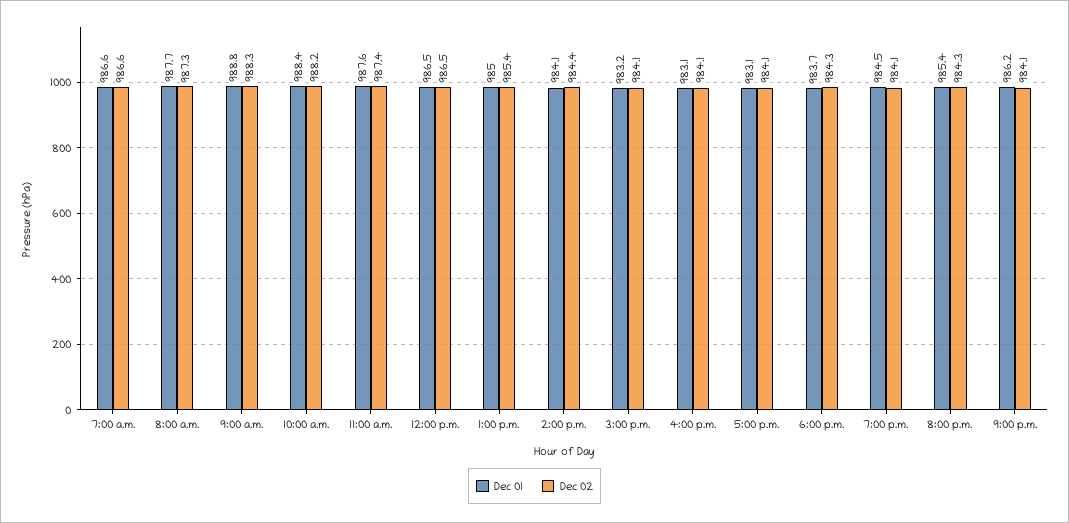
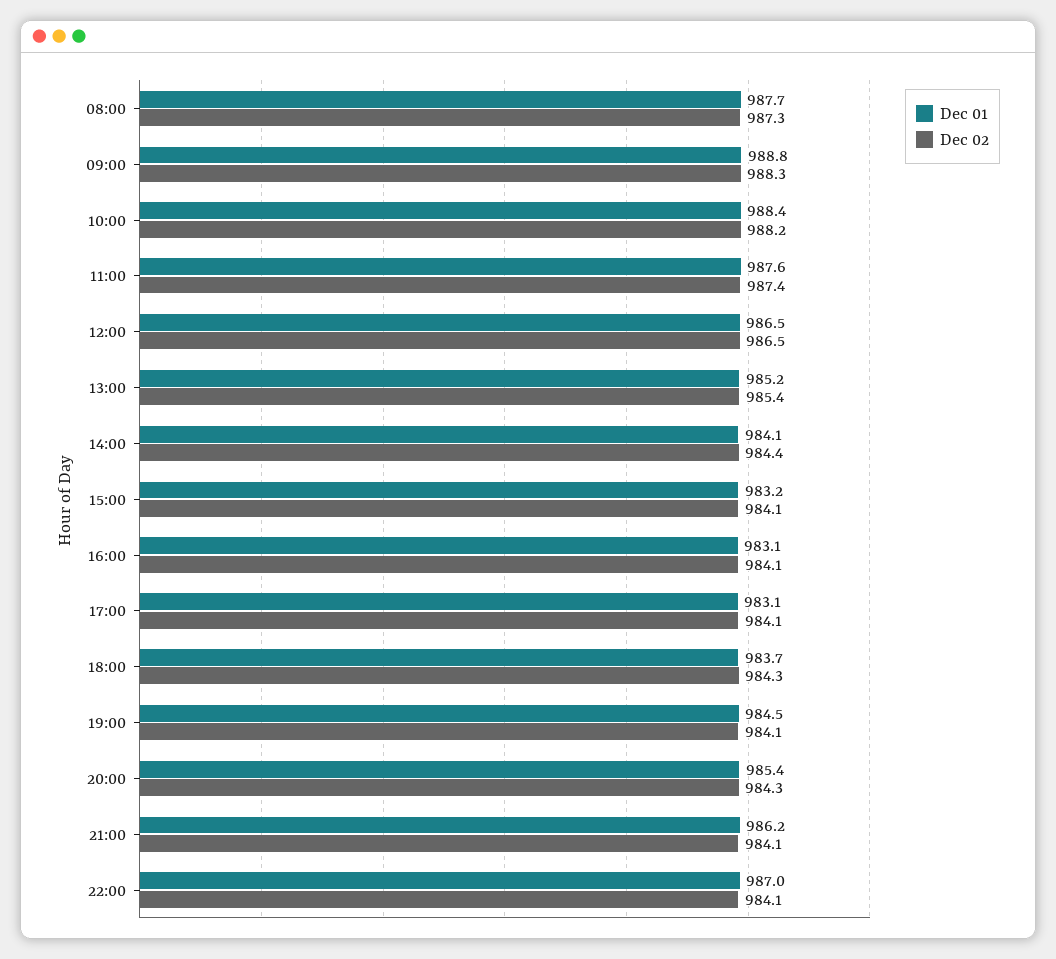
Dec 01, 7:00 a.m.: 986.6 -> none
Dec 02, 7:00 a.m.: 986.6 -> none
Dec 01, 1:00 p.m.: 985 -> 985.2
Dec 01, 22:00: none -> 987
Dec 02, 22:00: none -> 984.1

